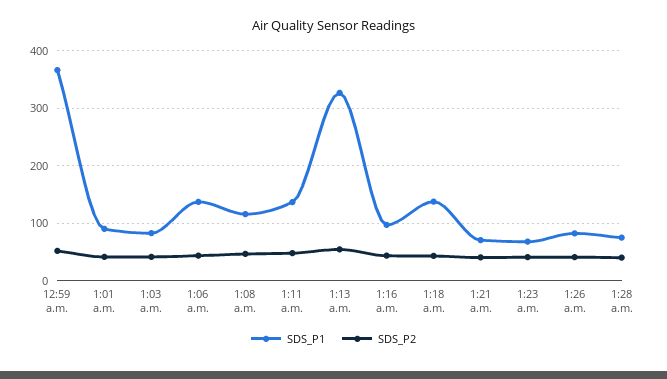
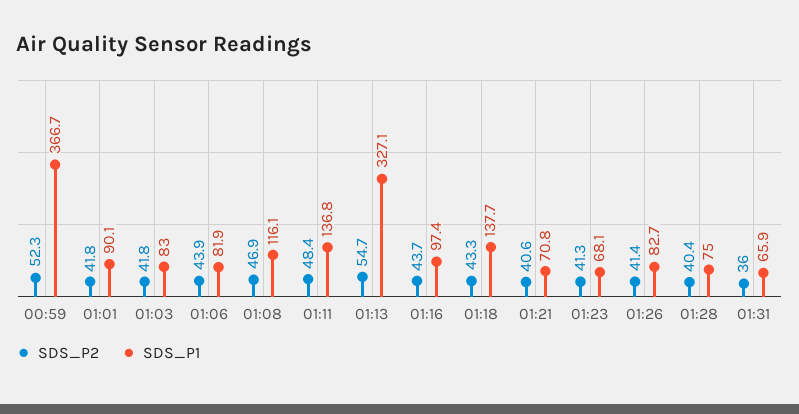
SDS_P1, 1:06 a.m.: 140 -> 81.9
SDS_P2, 01:31: none -> 36
SDS_P1, 01:31: none -> 65.9

